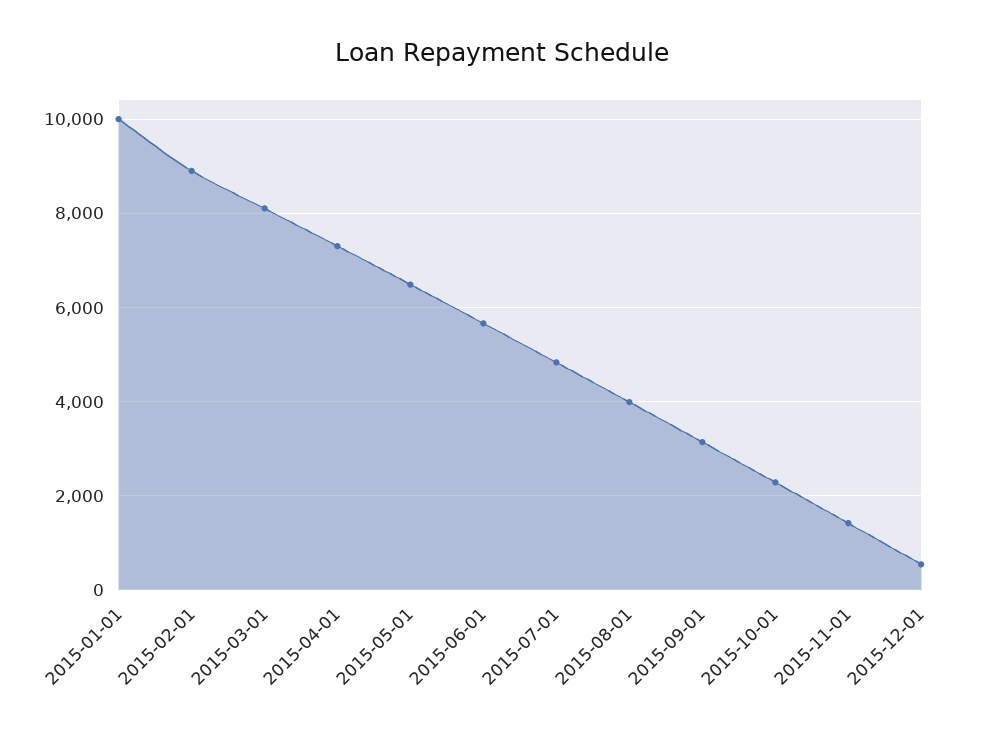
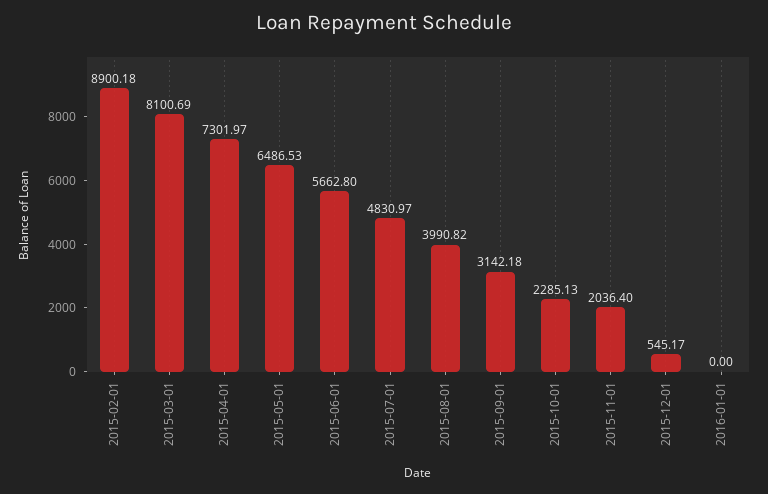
2015-01-01: 10000 -> none
2015-11-01: 1400 -> 2036.4
2016-01-01: none -> 0

